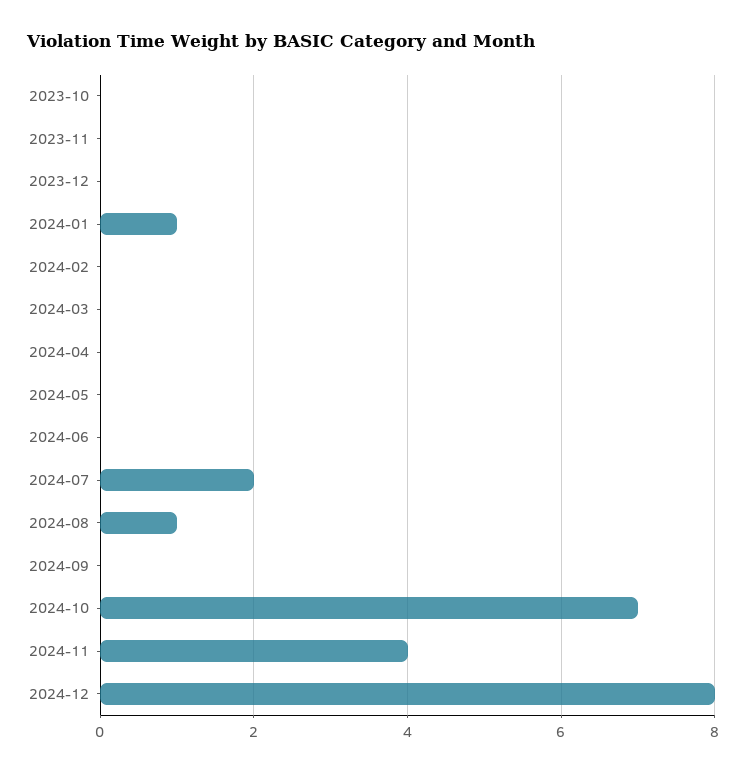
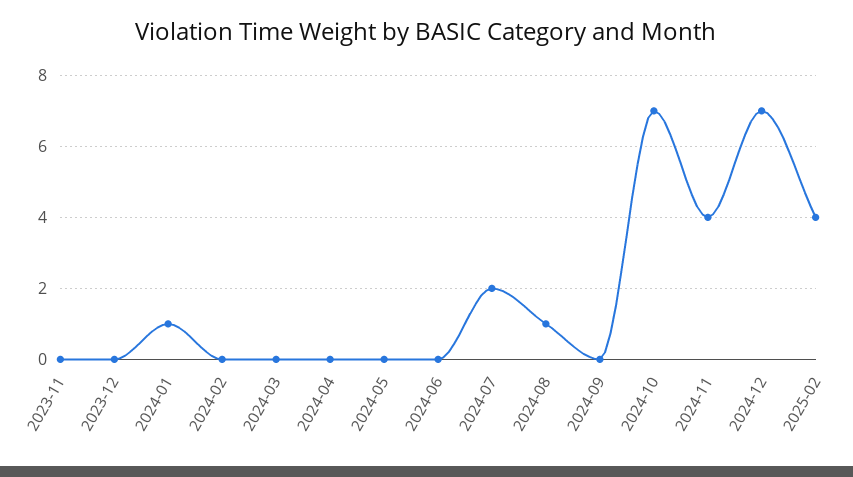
2023-10: 0 -> none
2024-12: 8 -> 7
2025-02: none -> 4

